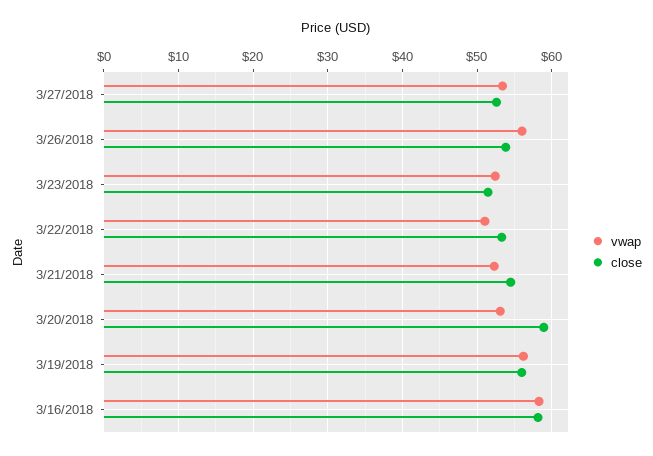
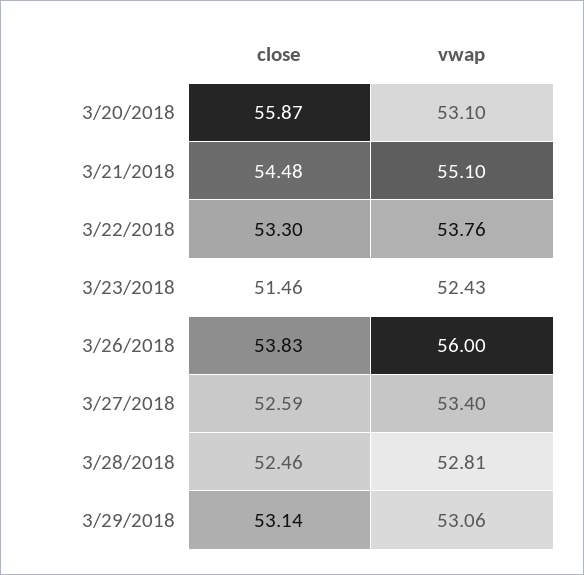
vwap, 3/22/2018: 51 -> 53.76
vwap, 3/21/2018: 52 -> 55.1
close, 3/20/2018: 59 -> 55.87
vwap, 3/19/2018: 56 -> none
close, 3/19/2018: 56 -> none
vwap, 3/16/2018: 58 -> none
close, 3/16/2018: 58 -> none
close, 3/28/2018: none -> 52.46
vwap, 3/28/2018: none -> 52.81
close, 3/29/2018: none -> 53.14
vwap, 3/29/2018: none -> 53.06

